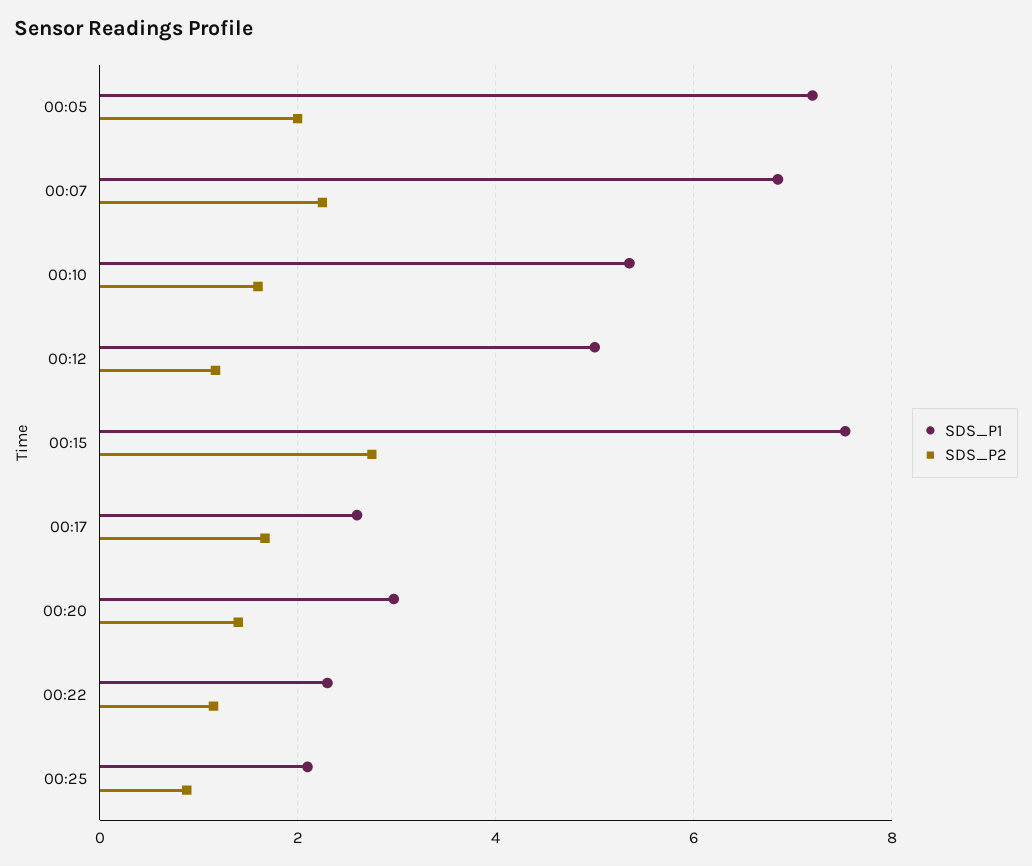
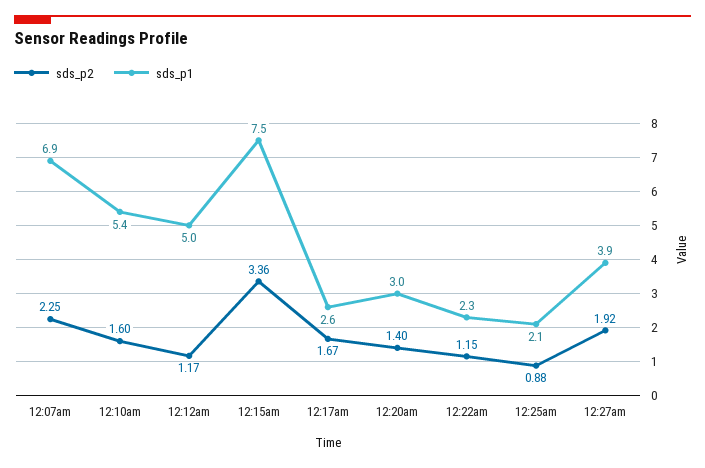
SDS_P1, 00:05: 7.2 -> none
SDS_P2, 00:05: 2 -> none
SDS_P2, 00:15: 2.8 -> 3.36
SDS_P2, 12:27am: none -> 1.92
SDS_P1, 12:27am: none -> 3.9

